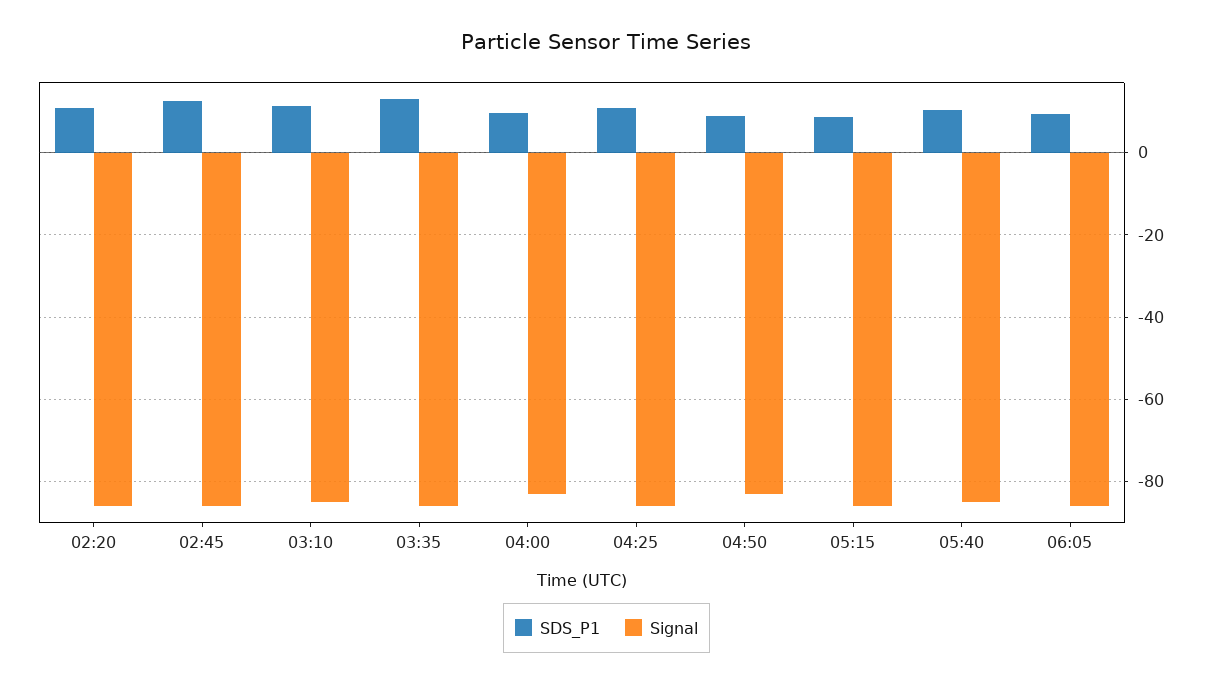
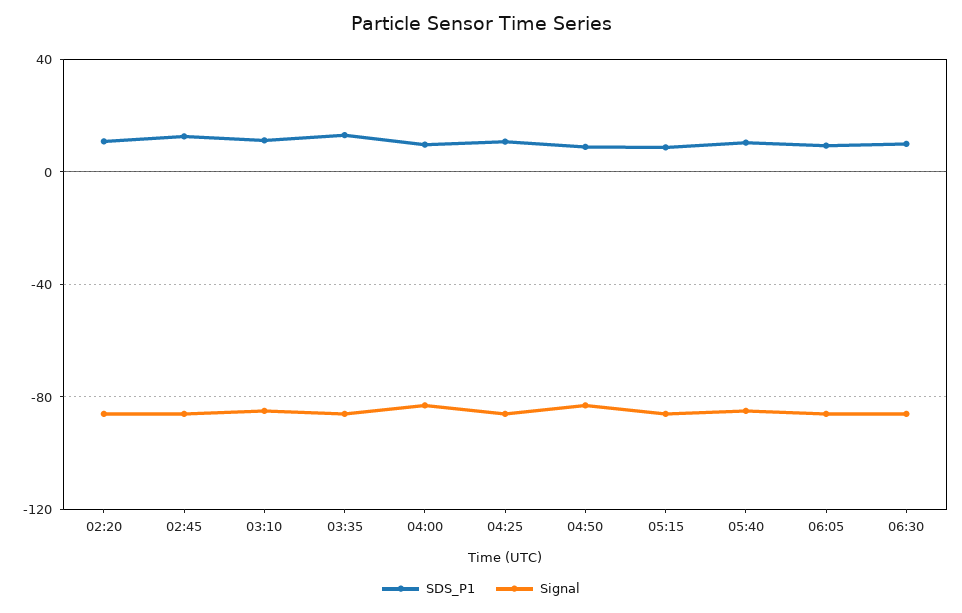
SDS_P1, 06:30: none -> 10
Signal, 06:30: none -> -85

